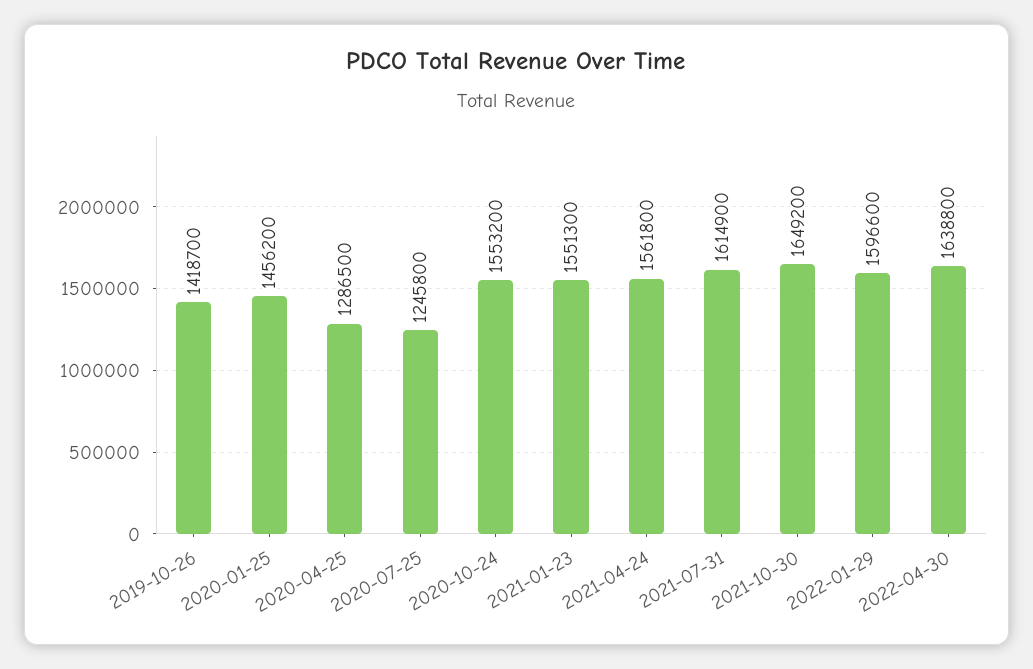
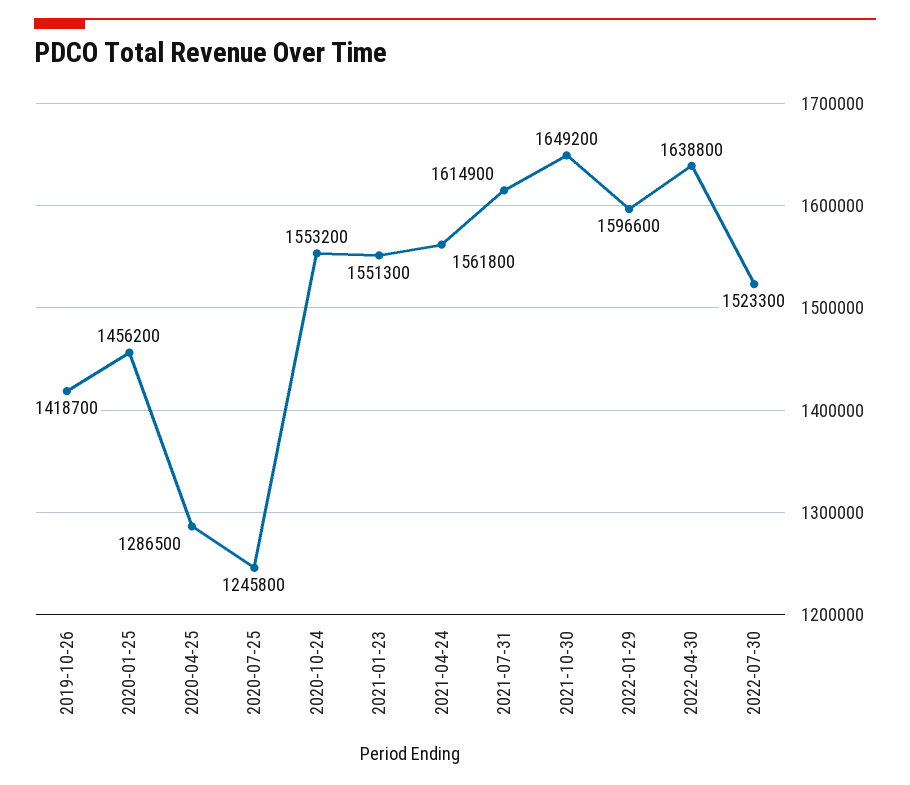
2022-07-30: none -> 1523300

